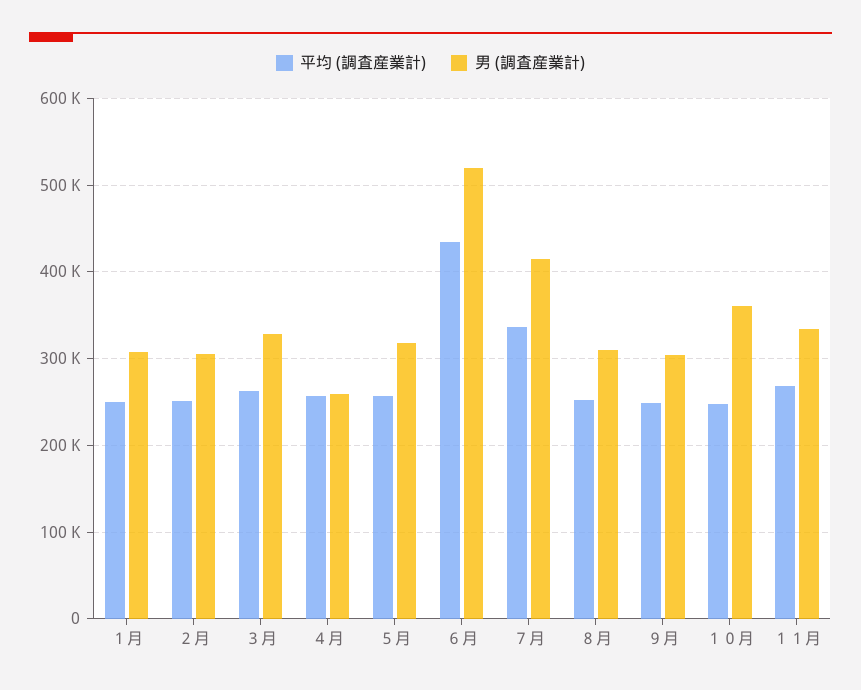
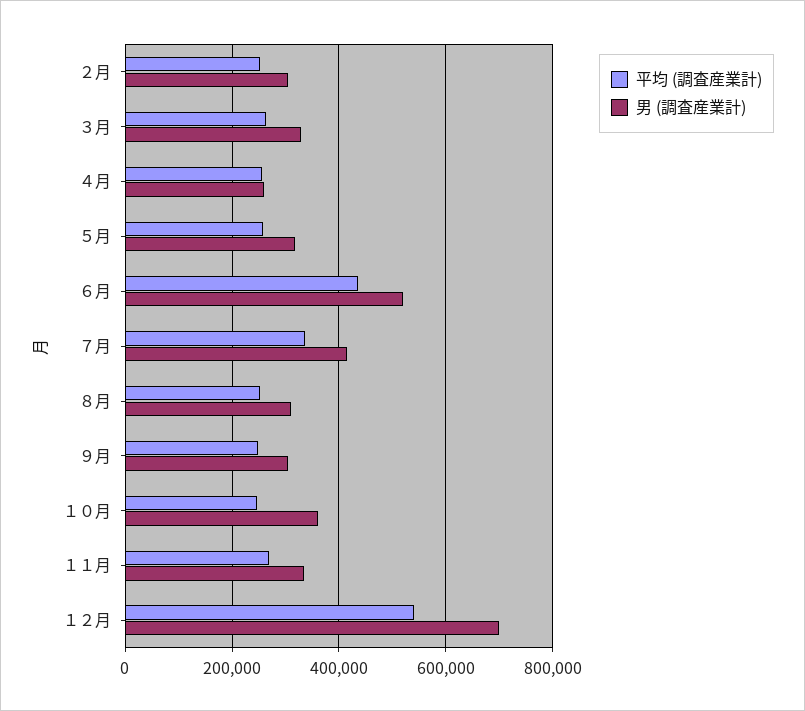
平均 (調査産業計), １月: 250000 -> none
男 (調査産業計), １月: 310000 -> none
平均 (調査産業計), １２月: none -> 540000
男 (調査産業計), １２月: none -> 700000

